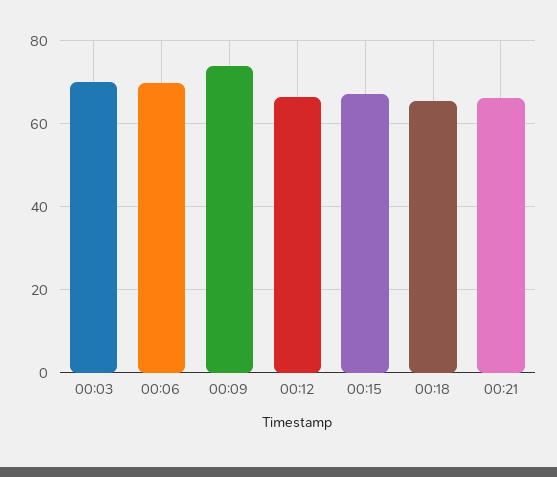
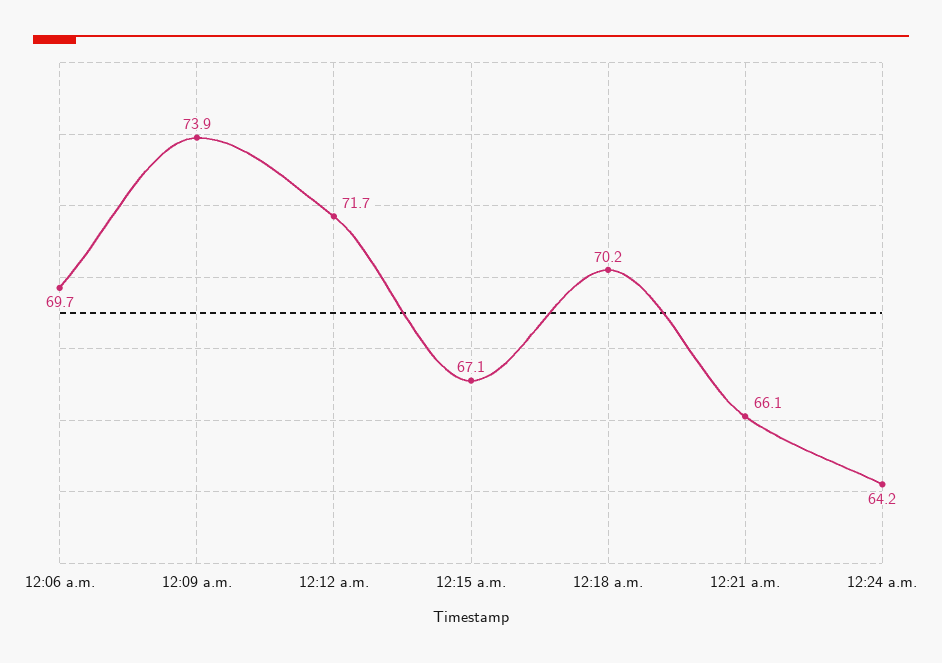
00:03: 70 -> none
00:12: 66 -> 71.7
00:18: 66 -> 70.2
12:24 a.m.: none -> 64.2

